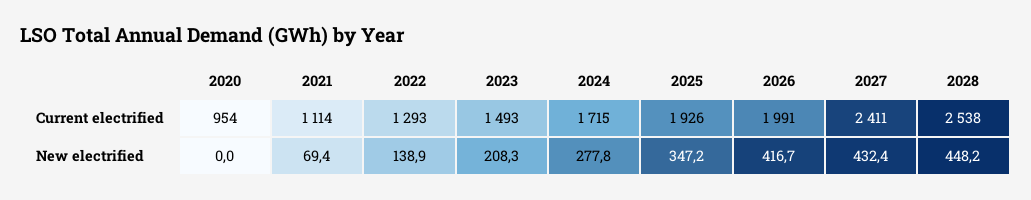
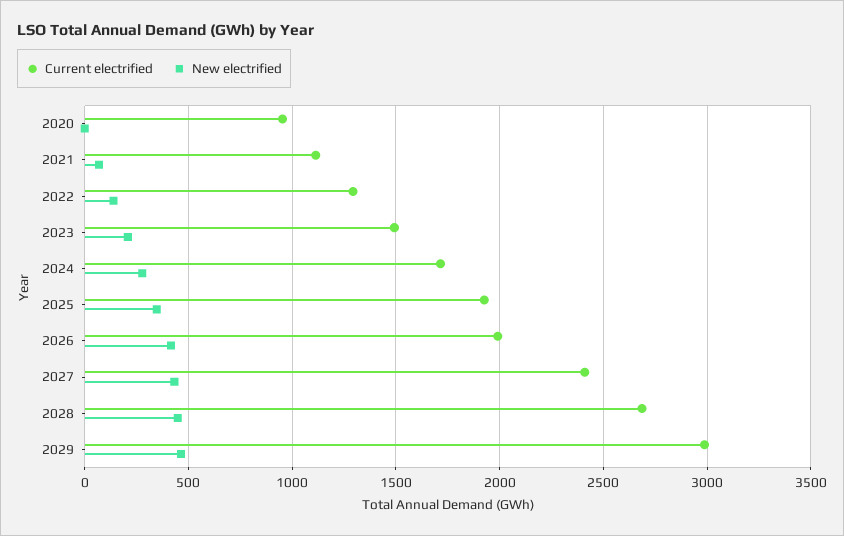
Current electrified, 2028: 2538 -> 2700
Current electrified, 2029: none -> 3000
New electrified, 2029: none -> 450

